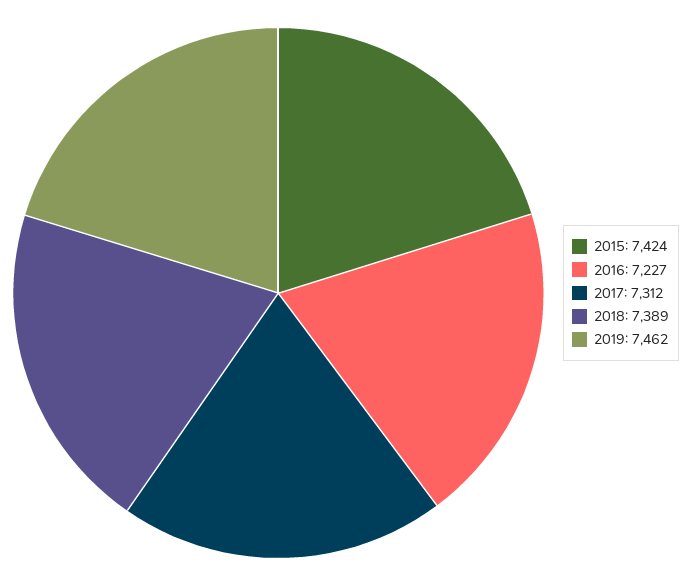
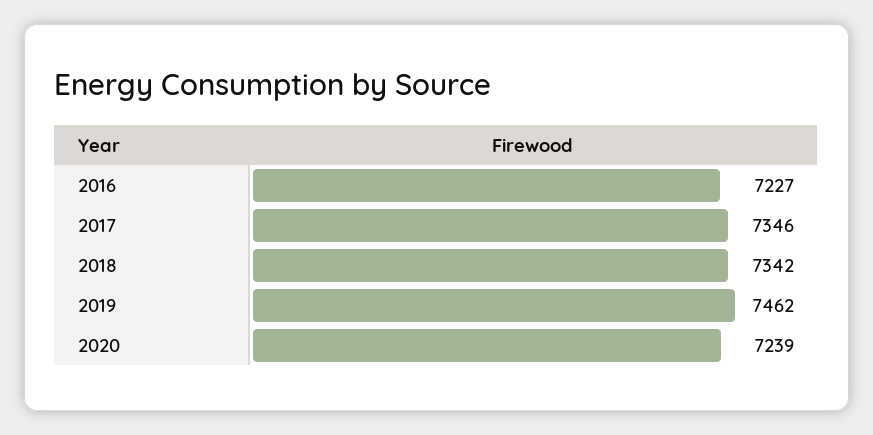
2015: 7424 -> none
2017: 7312 -> 7346
2018: 7389 -> 7342
2020: none -> 7239

